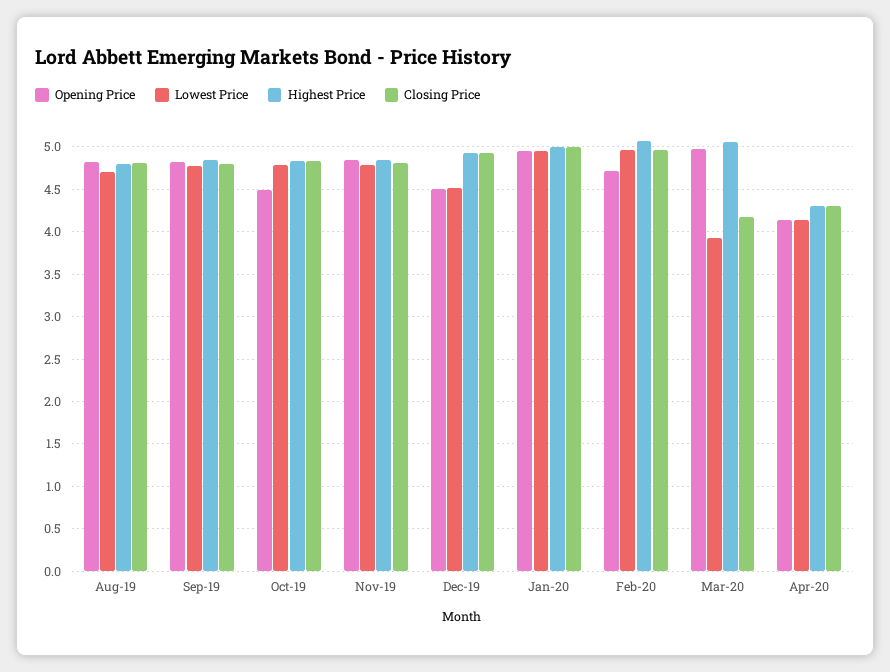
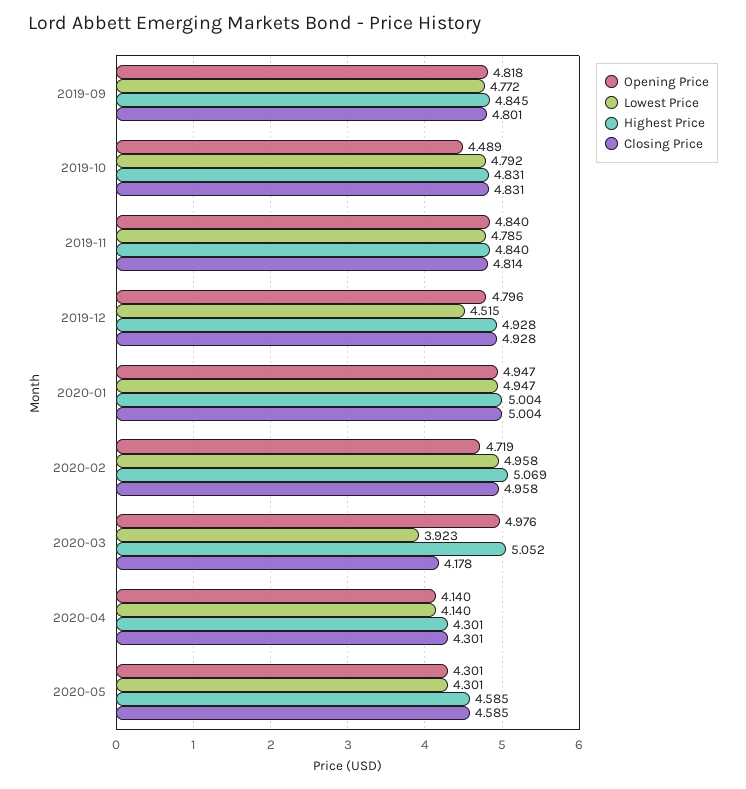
Opening Price, Aug-19: 4.8 -> none
Lowest Price, Aug-19: 4.7 -> none
Highest Price, Aug-19: 4.8 -> none
Closing Price, Aug-19: 4.8 -> none
Opening Price, Dec-19: 4.5 -> 4.796
Opening Price, 2020-05: none -> 4.301
Lowest Price, 2020-05: none -> 4.301
Highest Price, 2020-05: none -> 4.585
Closing Price, 2020-05: none -> 4.585

